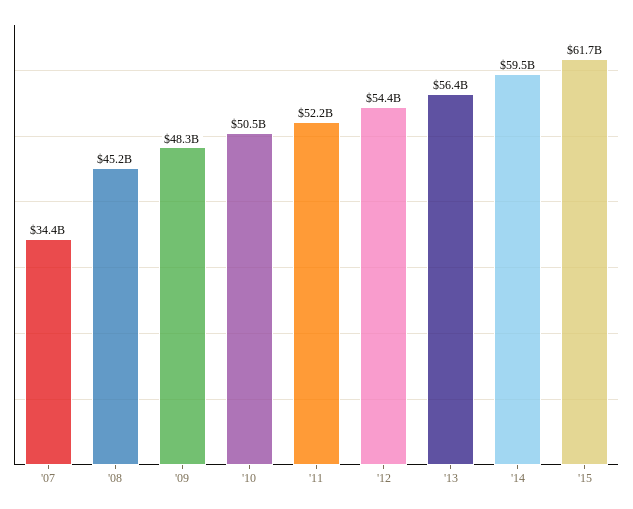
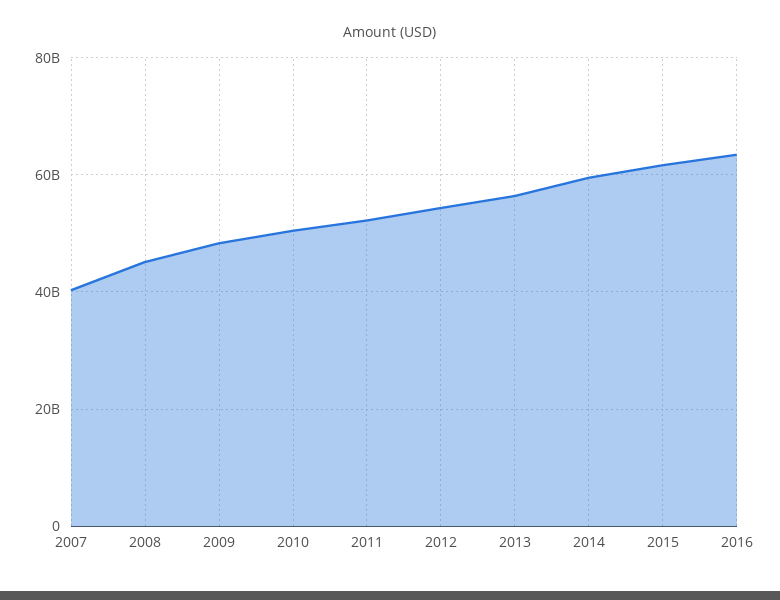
'07: 34400000000 -> 40000000000
2016: none -> 64000000000

